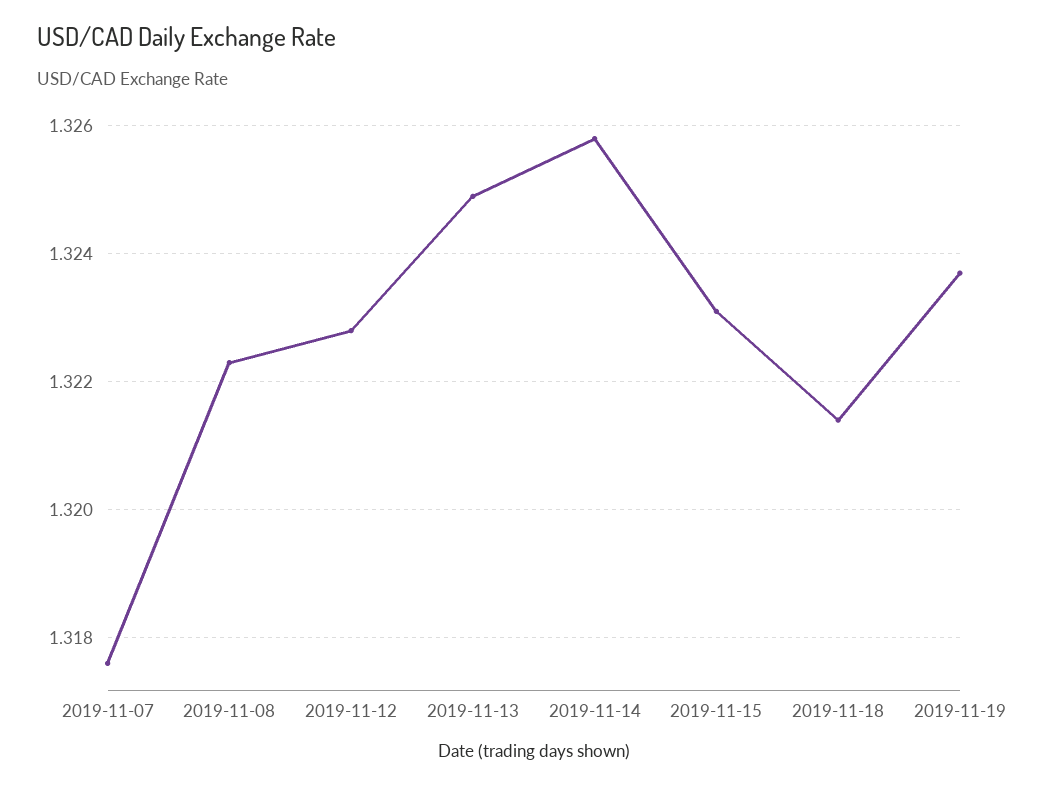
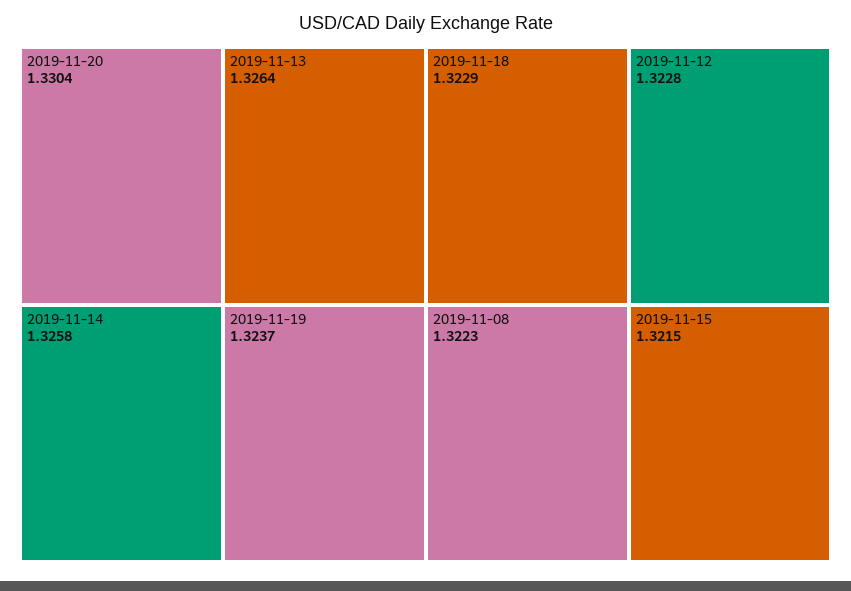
2019-11-07: 1.3175 -> none
2019-11-13: 1.325 -> 1.3264
2019-11-15: 1.323 -> 1.3215
2019-11-18: 1.3215 -> 1.3229
2019-11-20: none -> 1.3304

